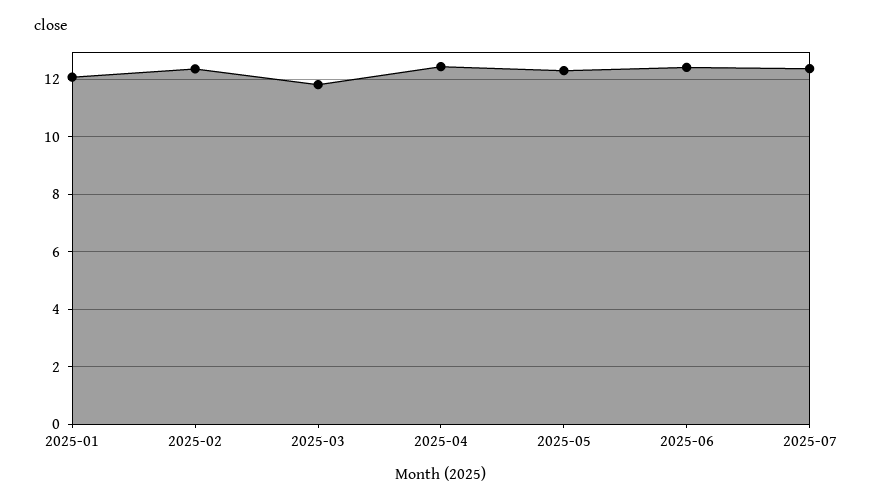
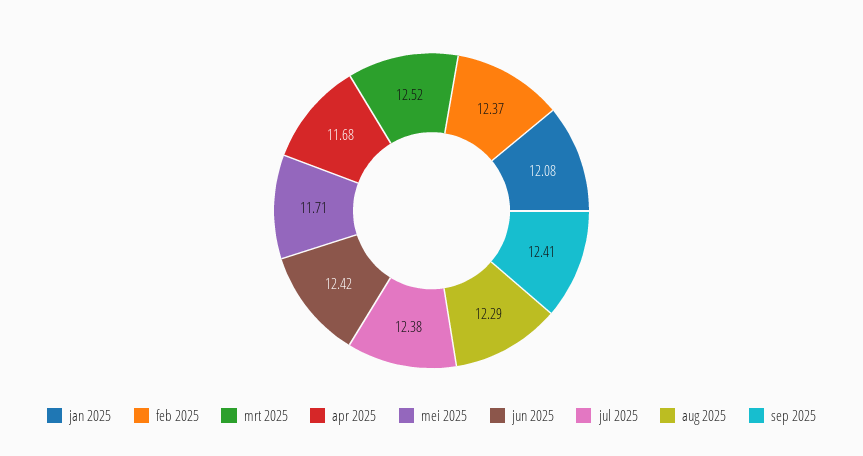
2025-03: 11.75 -> 12.52
2025-04: 12.5 -> 11.68
2025-05: 12.25 -> 11.71
aug 2025: none -> 12.29
sep 2025: none -> 12.41

